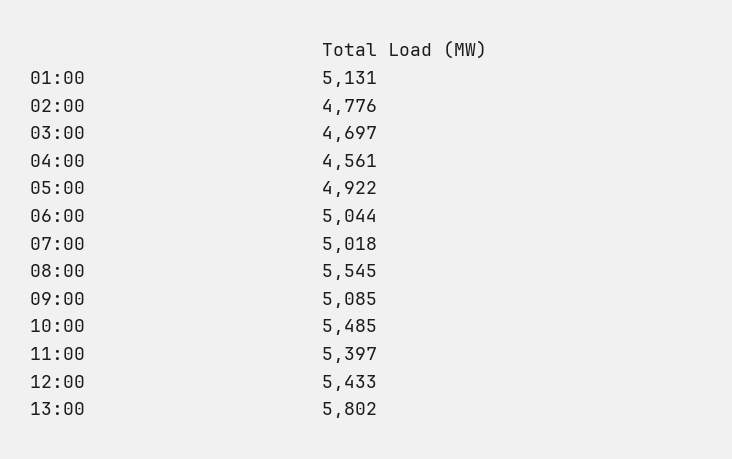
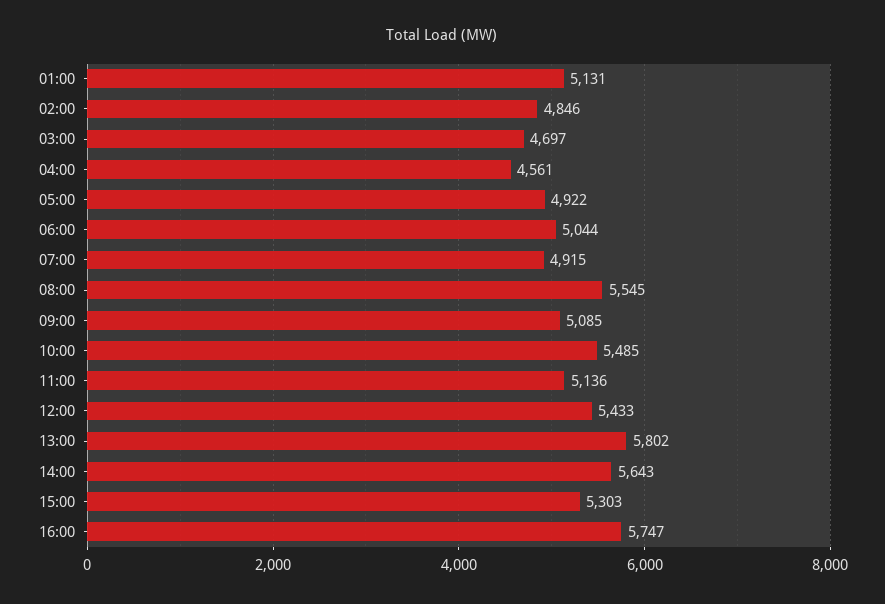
02:00: 4776 -> 4846
07:00: 5018 -> 4915
11:00: 5397 -> 5136
14:00: none -> 5643
15:00: none -> 5303
16:00: none -> 5747

